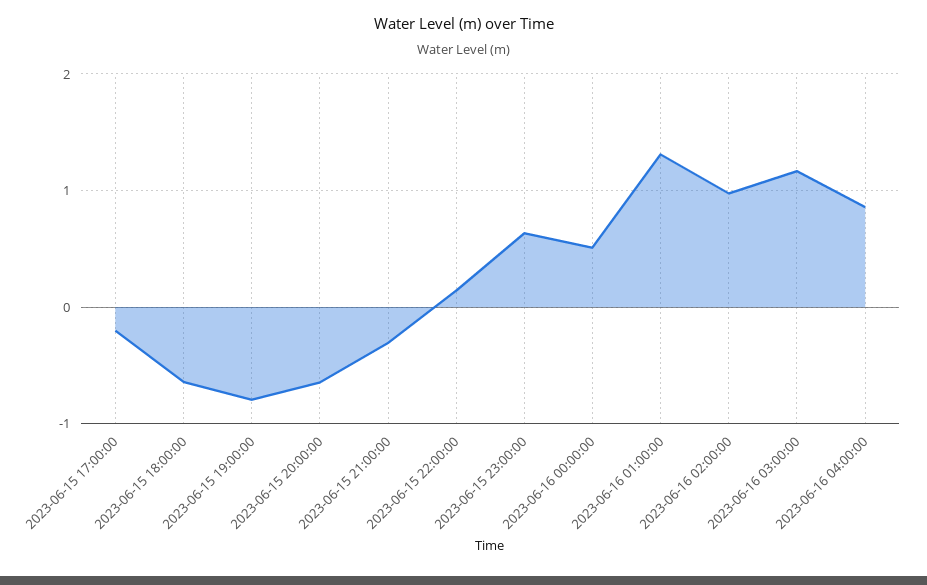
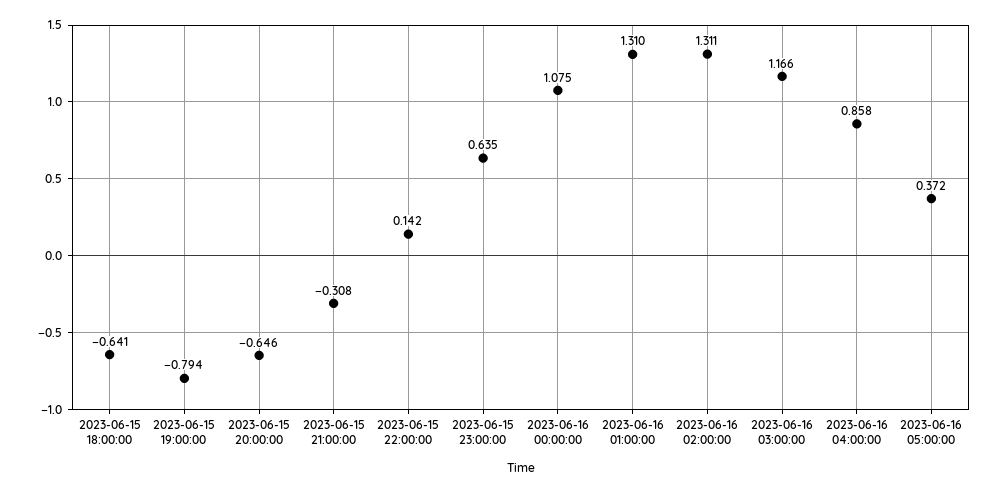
2023-06-15 17:00:00: -0.2 -> none
2023-06-16 00:00:00: 0.5 -> 1.075
2023-06-16 02:00:00: 1 -> 1.311
2023-06-16 05:00:00: none -> 0.372

